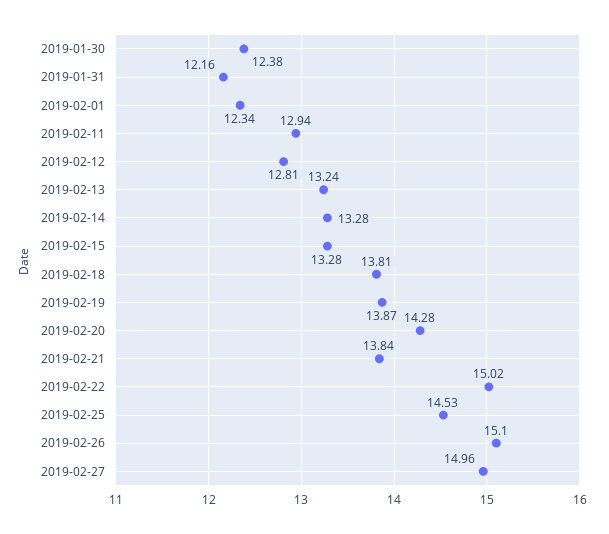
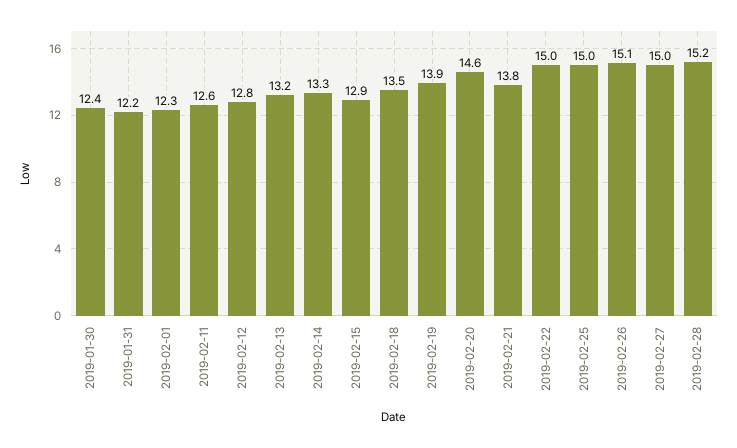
2019-02-11: 12.94 -> 12.6
2019-02-15: 13.28 -> 12.9
2019-02-18: 13.81 -> 13.5
2019-02-20: 14.28 -> 14.6
2019-02-25: 14.53 -> 15
2019-02-28: none -> 15.2

